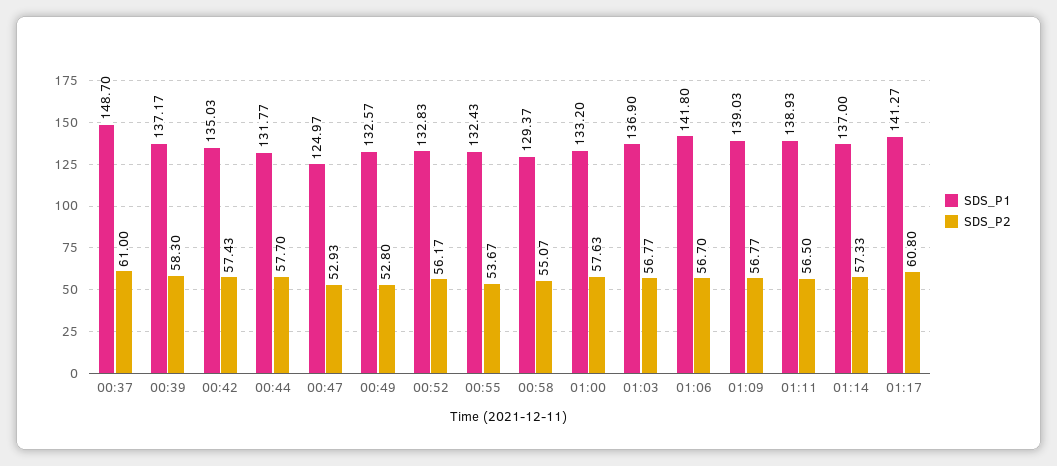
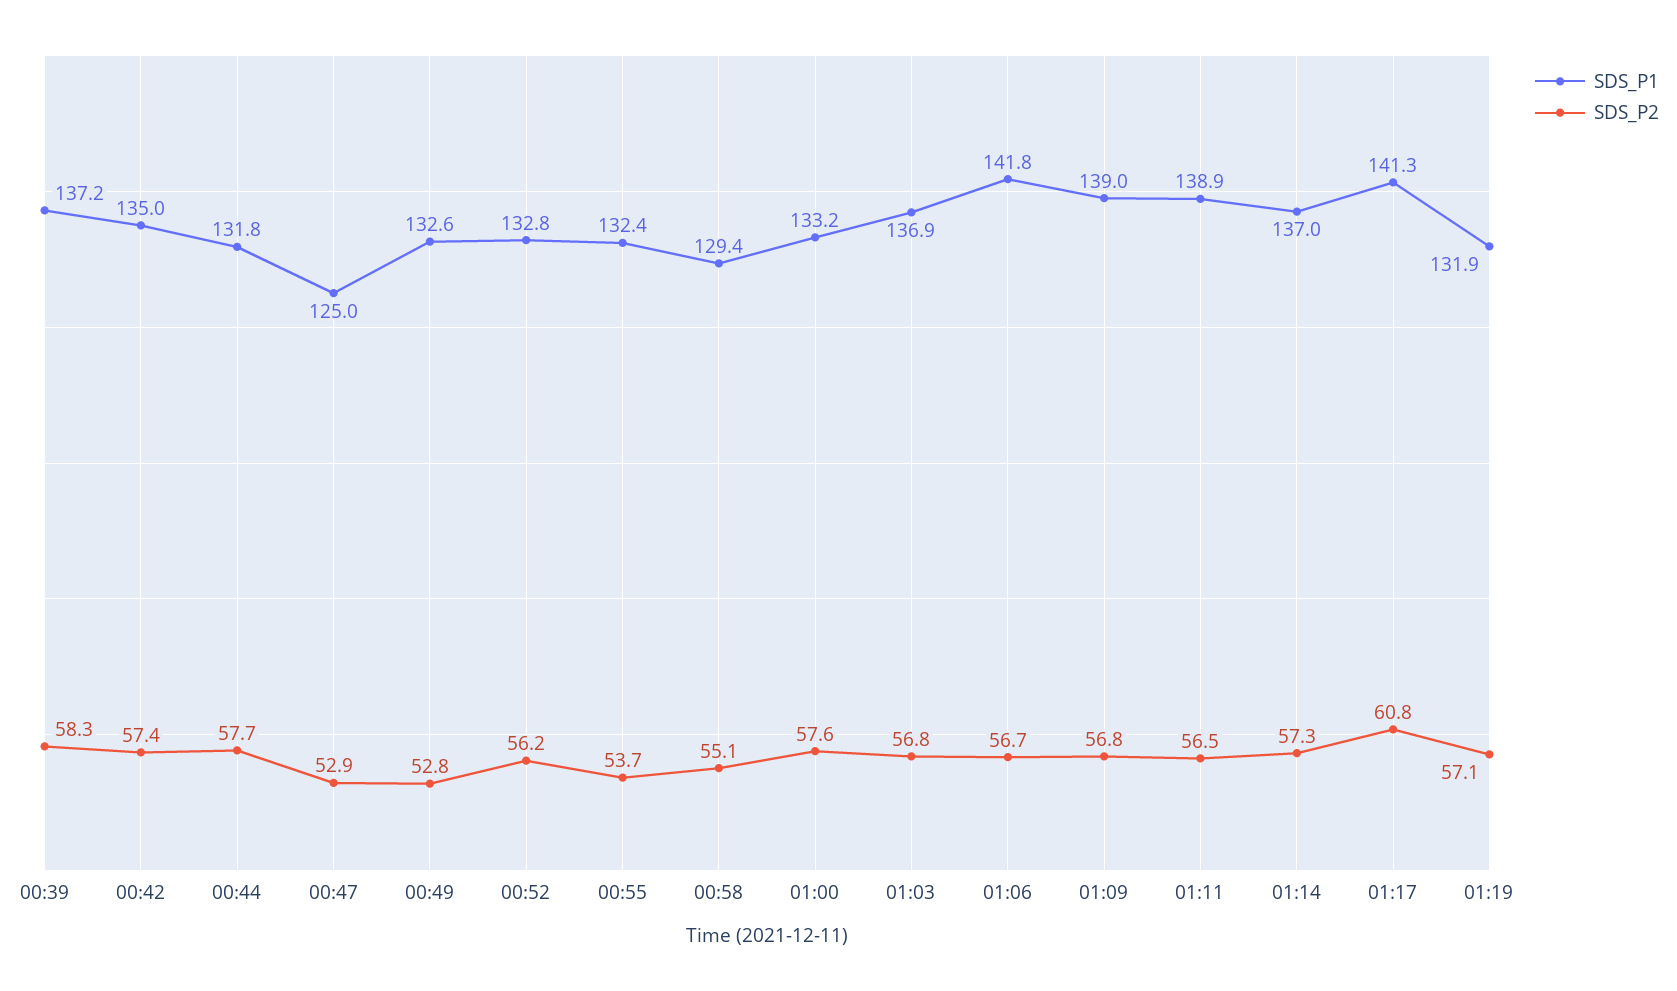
SDS_P1, 00:37: 148.7 -> none
SDS_P2, 00:37: 61 -> none
SDS_P1, 01:19: none -> 131.9
SDS_P2, 01:19: none -> 57.1

